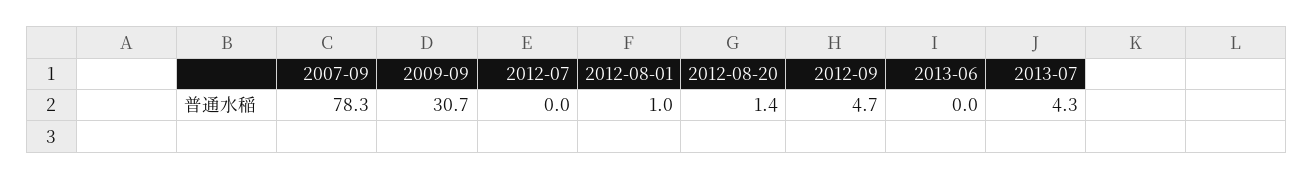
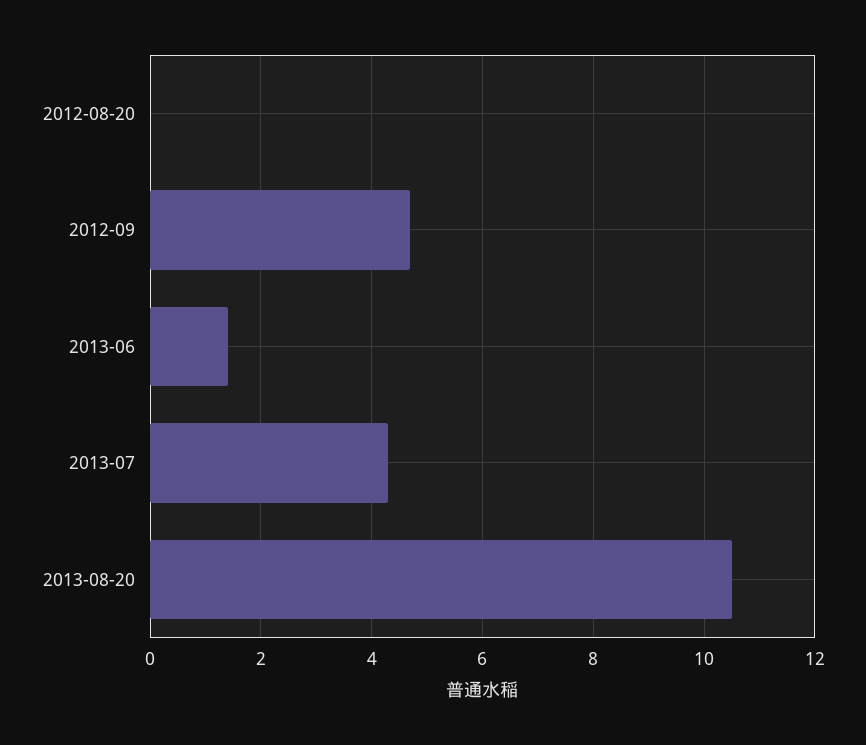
2007-09: 78.3 -> none
2009-09: 30.7 -> none
2012-07: 0 -> none
2012-08-01: 1 -> none
2012-08-20: 1.4 -> 0
2013-06: 0 -> 1.5
2013-08-20: none -> 10.5

